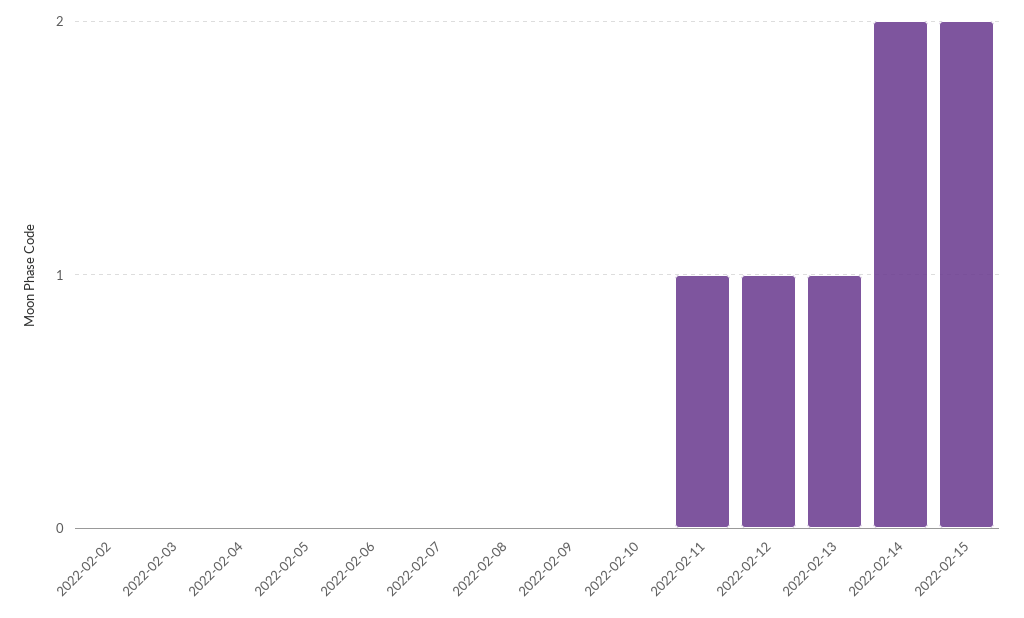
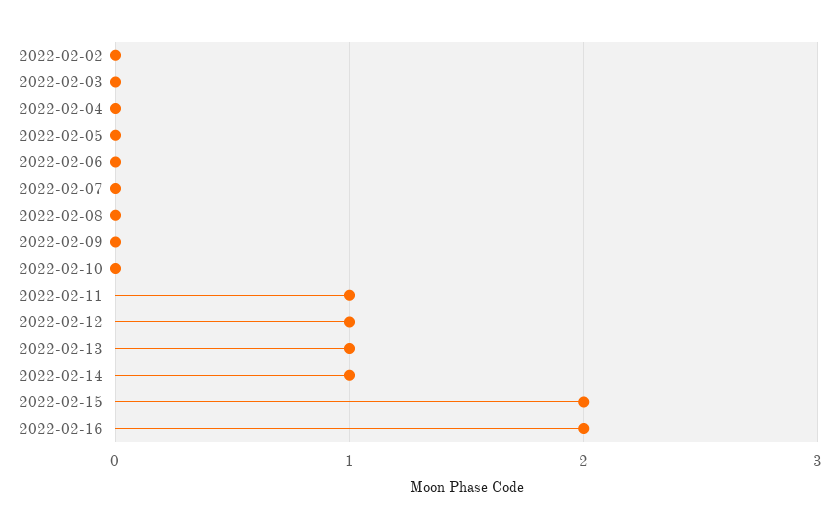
2022-02-14: 2 -> 1
2022-02-16: none -> 2

